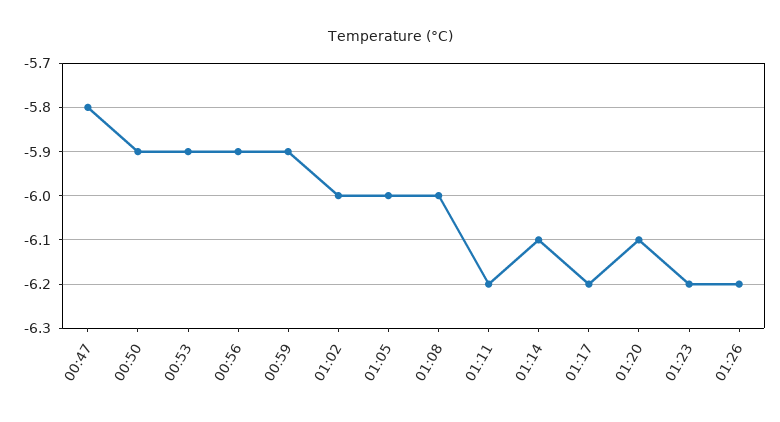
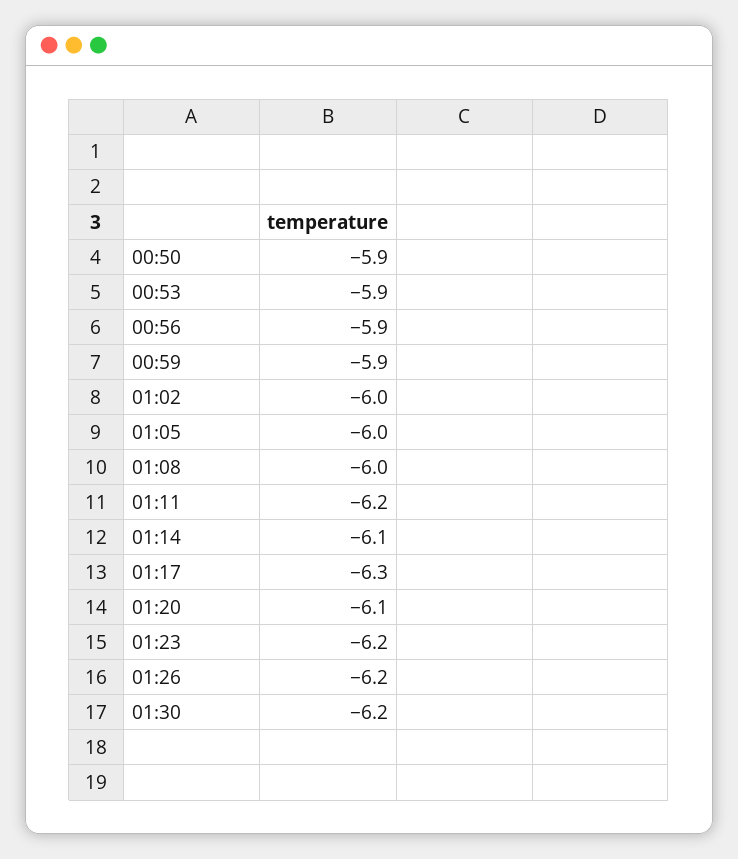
00:47: -5.8 -> none
01:17: -6.2 -> -6.3
01:30: none -> -6.2

